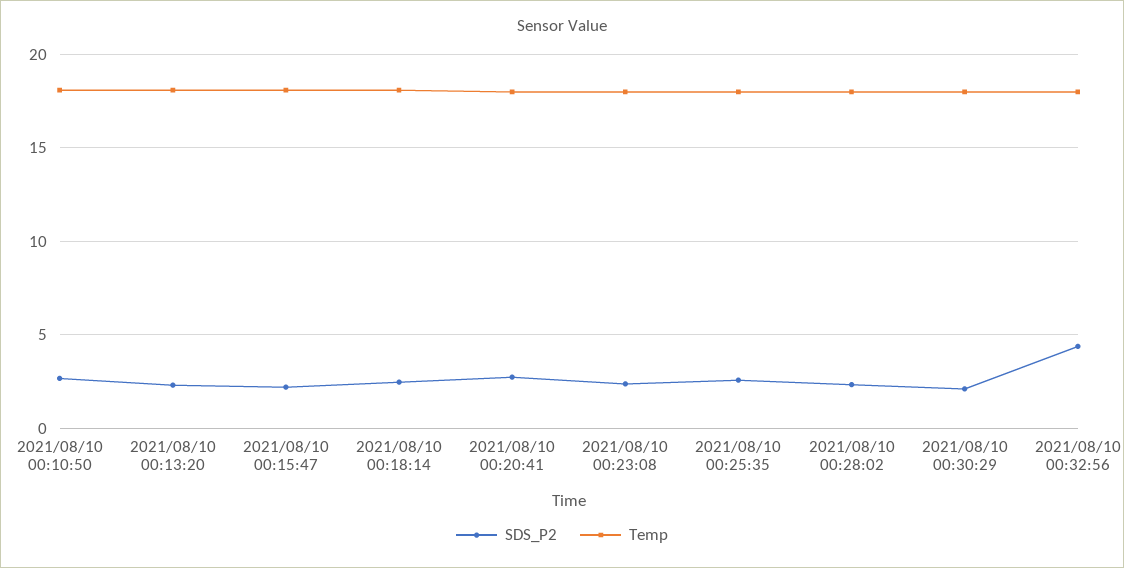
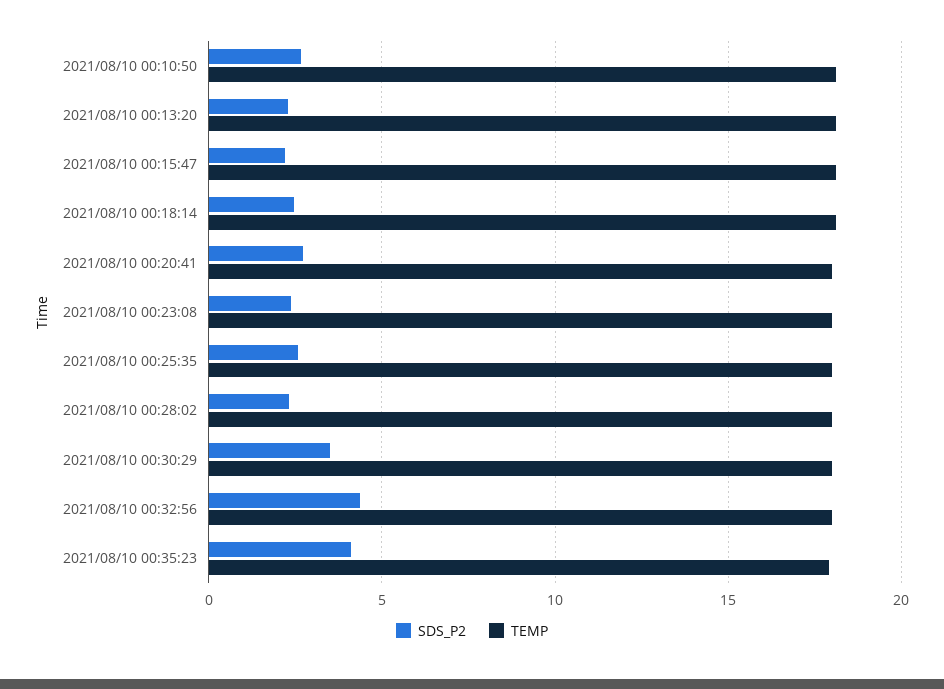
SDS_P2, 2021/08/10 00:30:29: 2 -> 3.5
SDS_P2, 2021/08/10 00:35:23: none -> 4
Temp, 2021/08/10 00:35:23: none -> 18

